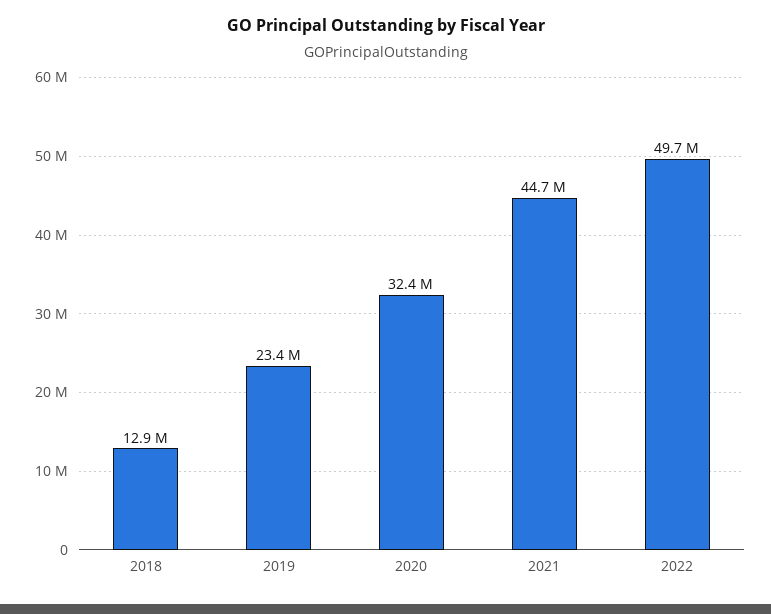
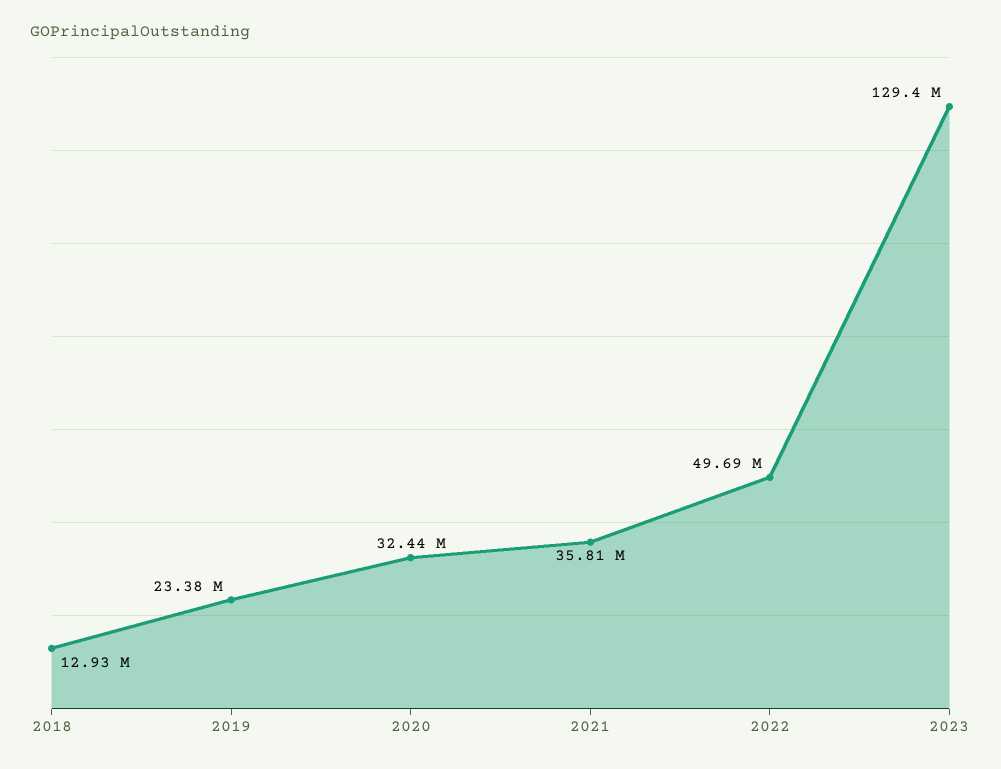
2021: 44700000 -> 35810000
2023: none -> 129400000

